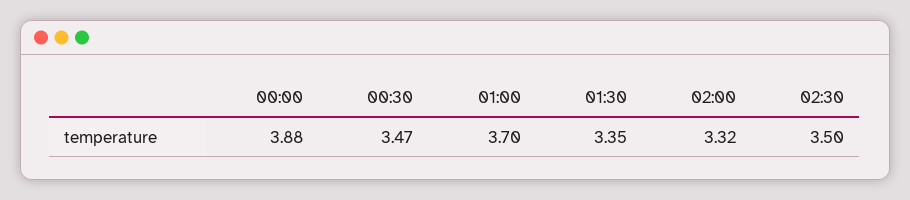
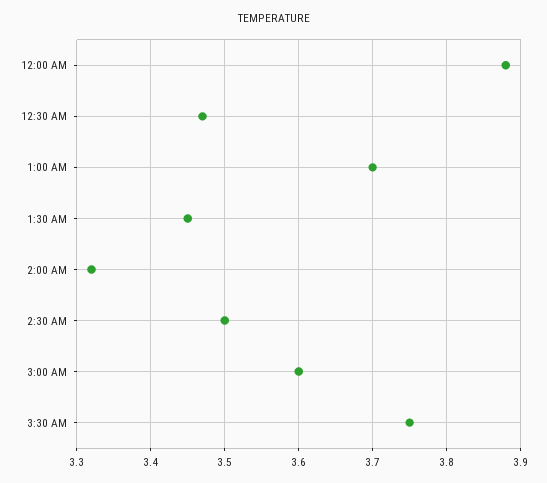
01:30: 3.35 -> 3.45
3:00 AM: none -> 3.6
3:30 AM: none -> 3.75

